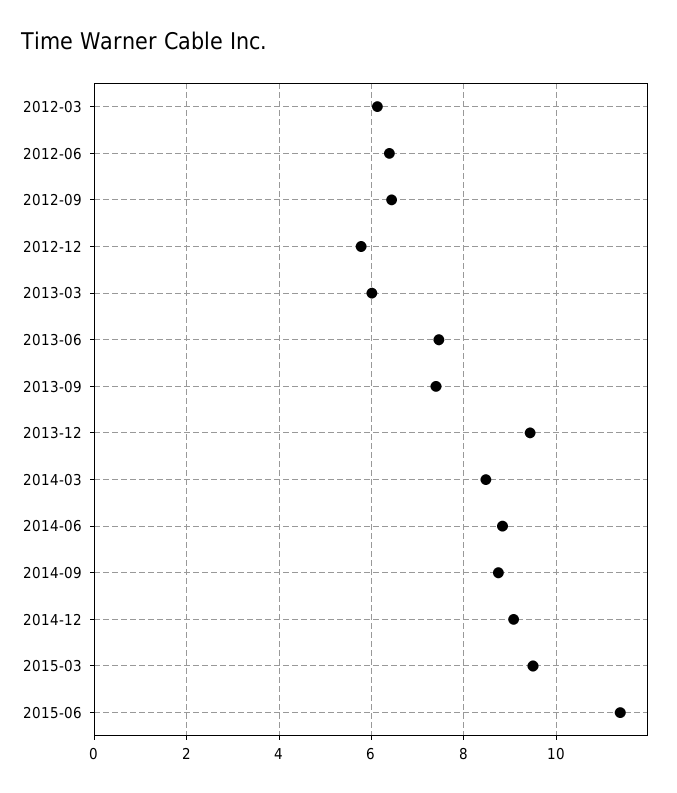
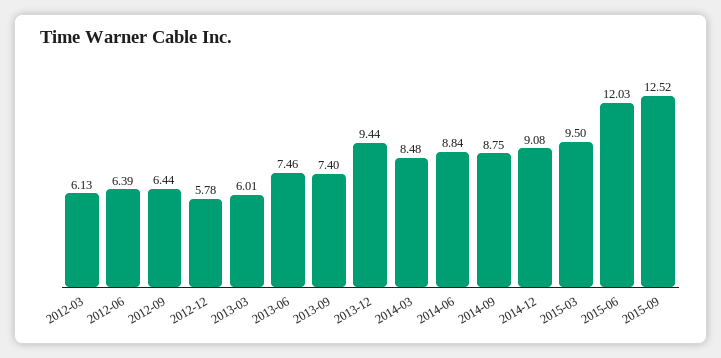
2015-06: 11.4 -> 12.03
2015-09: none -> 12.52

